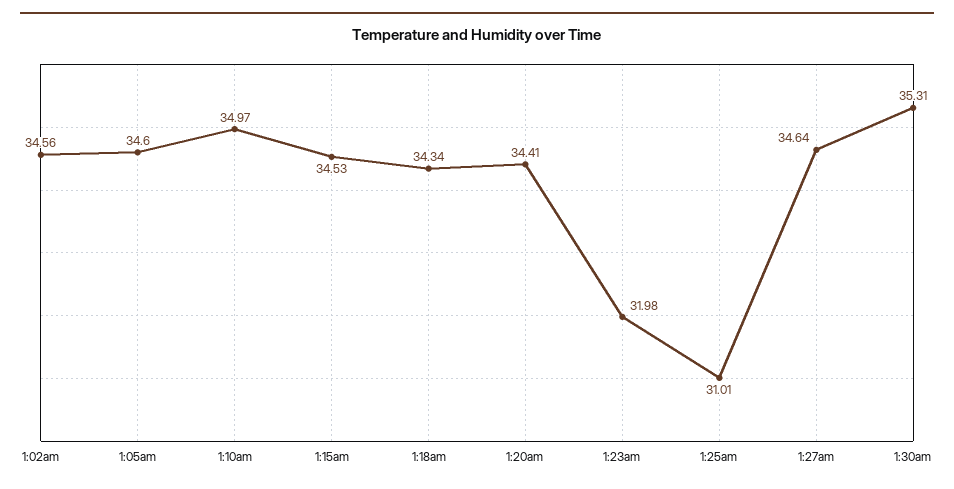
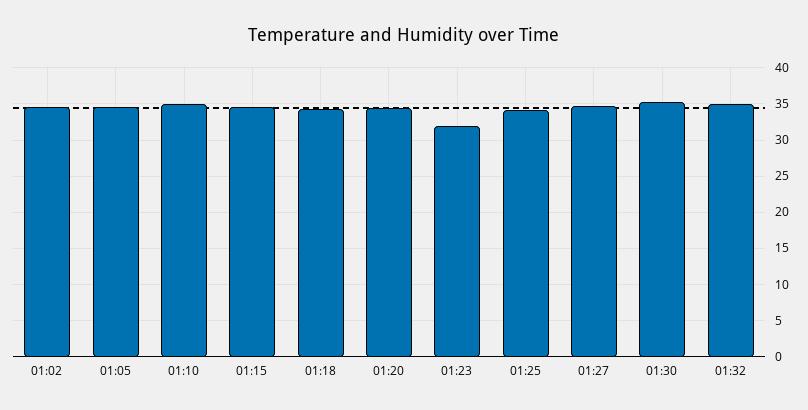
1:25am: 31.01 -> 34
01:32: none -> 35

